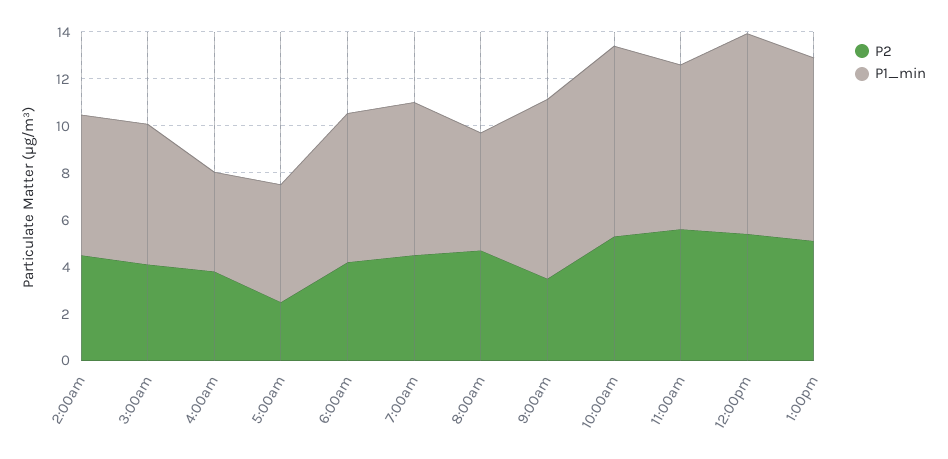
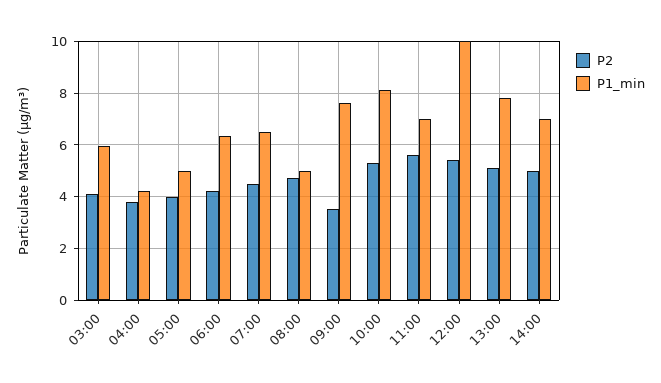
P2, 2:00am: 4.5 -> none
P1_min, 2:00am: 6 -> none
P2, 5:00am: 2.5 -> 4
P1_min, 12:00pm: 8.5 -> 10
P2, 14:00: none -> 5
P1_min, 14:00: none -> 7

